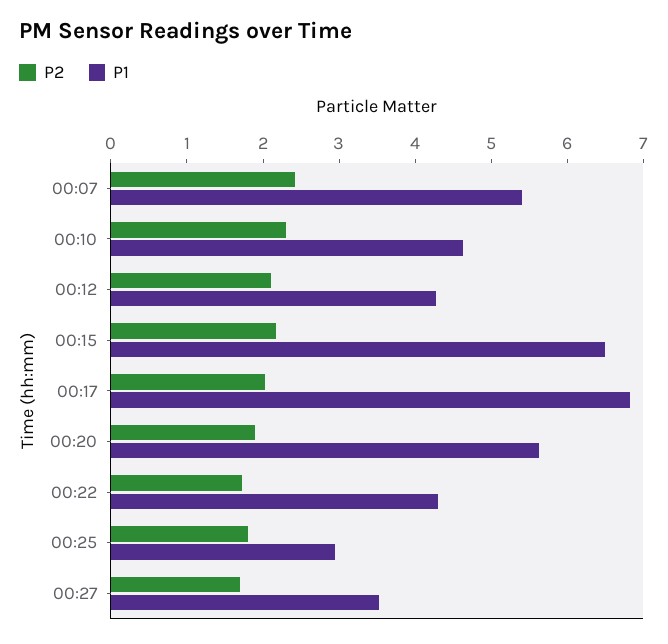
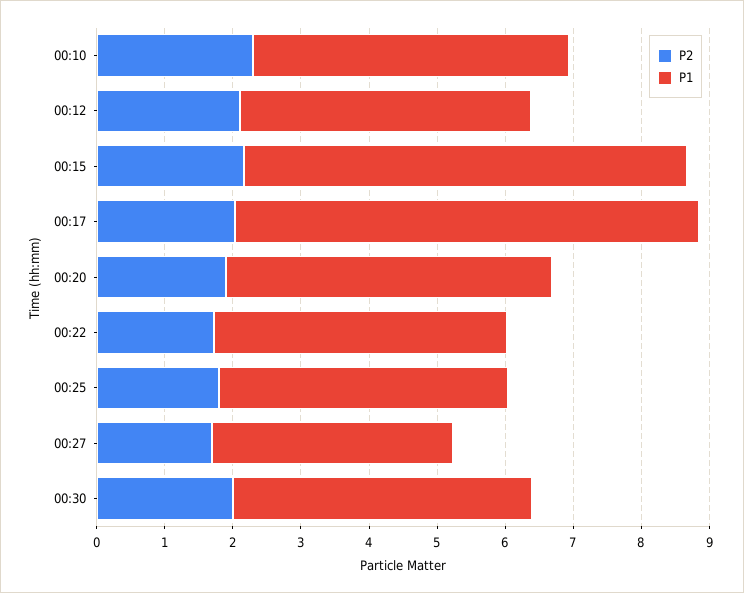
P2, 00:07: 2.4 -> none
P1, 00:07: 5.4 -> none
P1, 00:20: 5.6 -> 4.8
P1, 00:25: 3 -> 4.2
P2, 00:30: none -> 2
P1, 00:30: none -> 4.4

